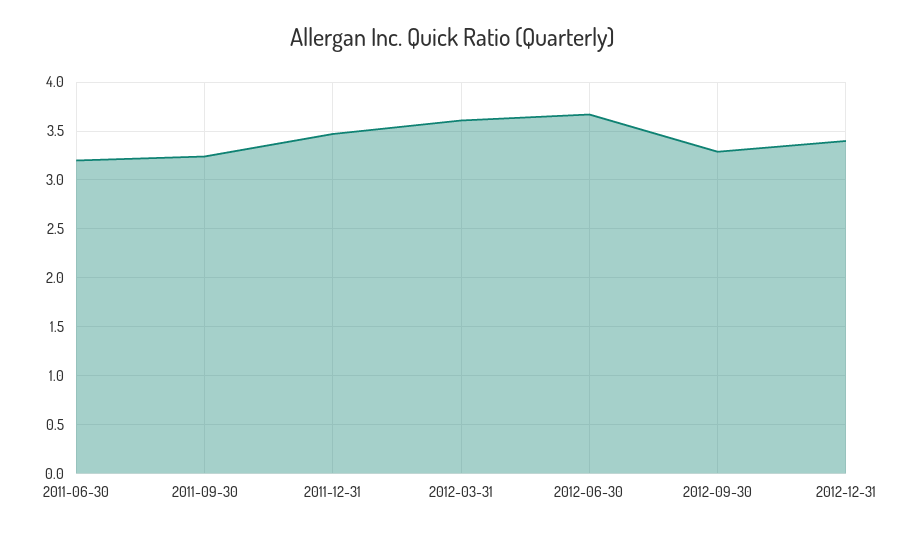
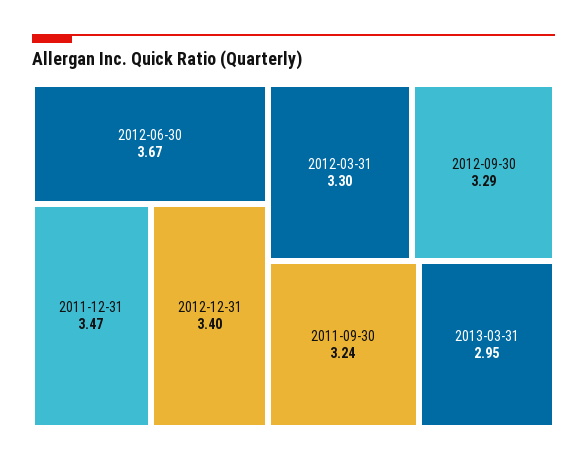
2011-06-30: 3.2 -> none
2012-03-31: 3.6 -> 3.3
2013-03-31: none -> 2.95

